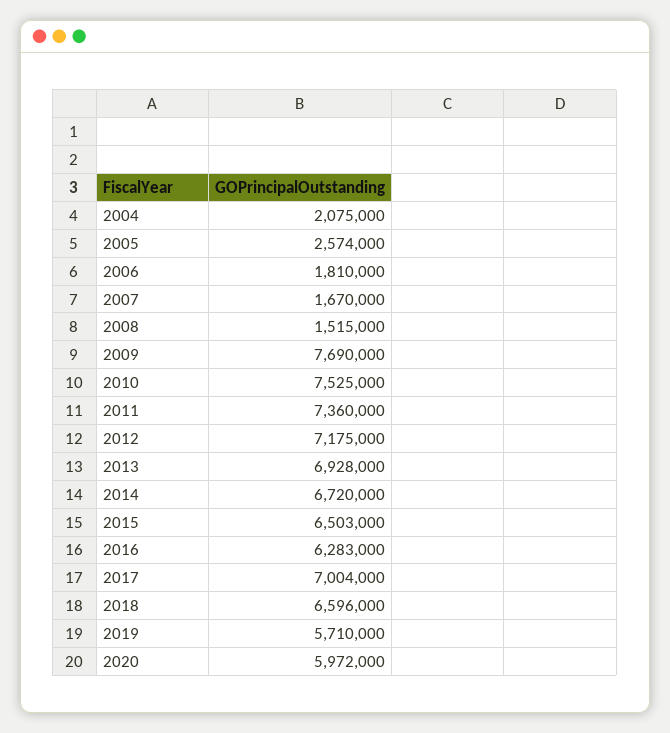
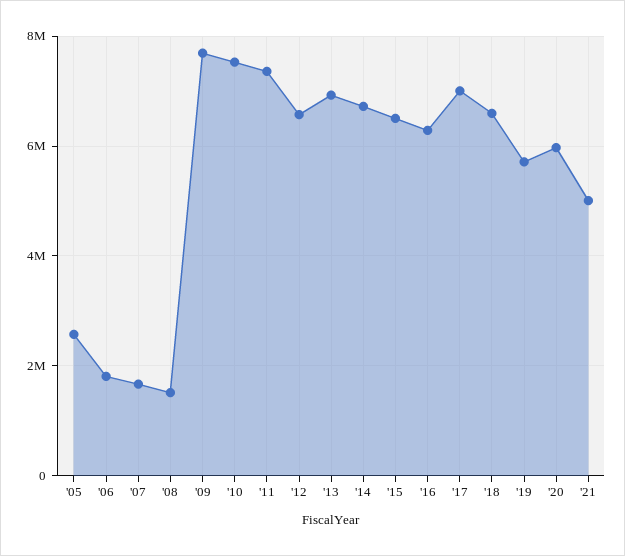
2004: 2075000 -> none
2012: 7175000 -> 6600000
'21: none -> 5000000

